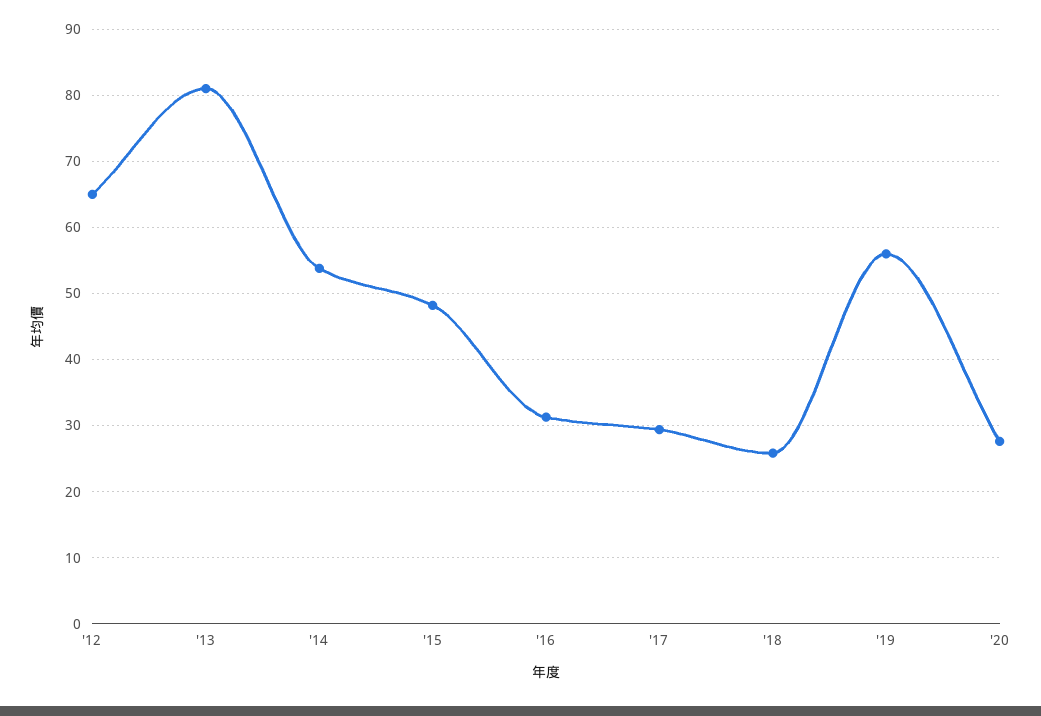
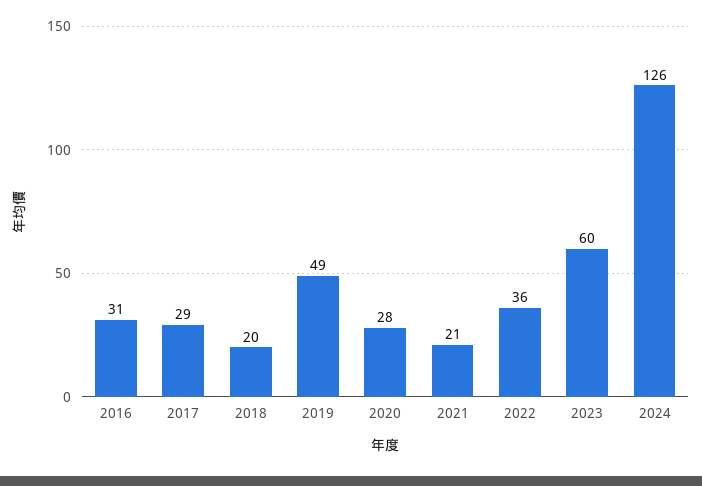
'12: 65 -> none
'13: 81 -> none
'14: 54 -> none
'15: 48 -> none
'18: 26 -> 20
'19: 56 -> 49
2021: none -> 21
2022: none -> 36
2023: none -> 60
2024: none -> 126

